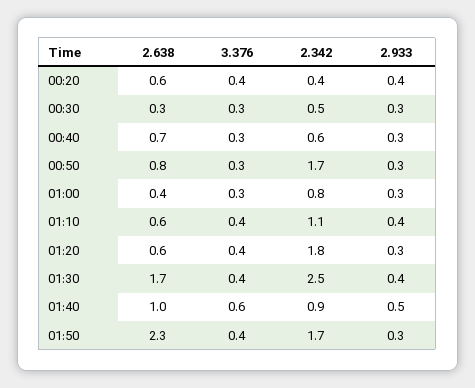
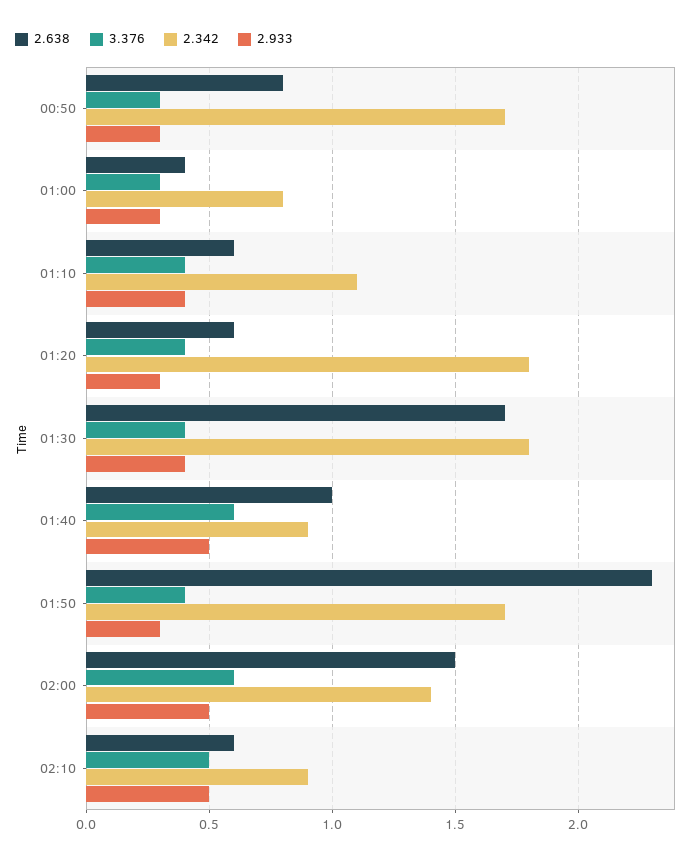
2.638, 00:20: 0.6 -> none
3.376, 00:20: 0.4 -> none
2.342, 00:20: 0.4 -> none
2.933, 00:20: 0.4 -> none
2.638, 00:30: 0.3 -> none
3.376, 00:30: 0.3 -> none
2.342, 00:30: 0.5 -> none
2.933, 00:30: 0.3 -> none
2.638, 00:40: 0.7 -> none
3.376, 00:40: 0.3 -> none
2.342, 00:40: 0.6 -> none
2.933, 00:40: 0.3 -> none
2.342, 01:30: 2.5 -> 1.8
2.638, 02:00: none -> 1.5
3.376, 02:00: none -> 0.6
2.342, 02:00: none -> 1.4
2.933, 02:00: none -> 0.5
2.638, 02:10: none -> 0.6
3.376, 02:10: none -> 0.5
2.342, 02:10: none -> 0.9
2.933, 02:10: none -> 0.5

